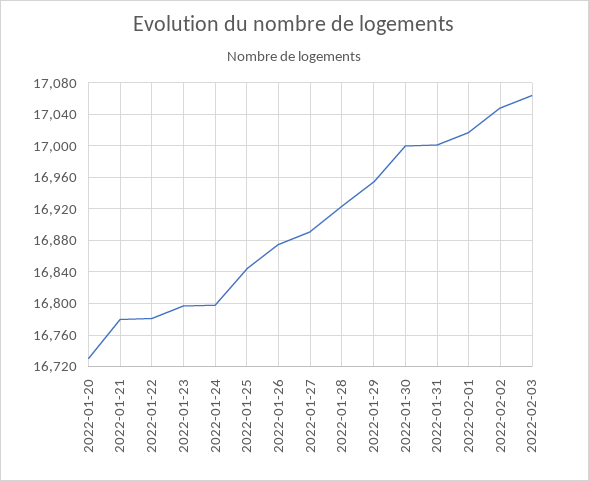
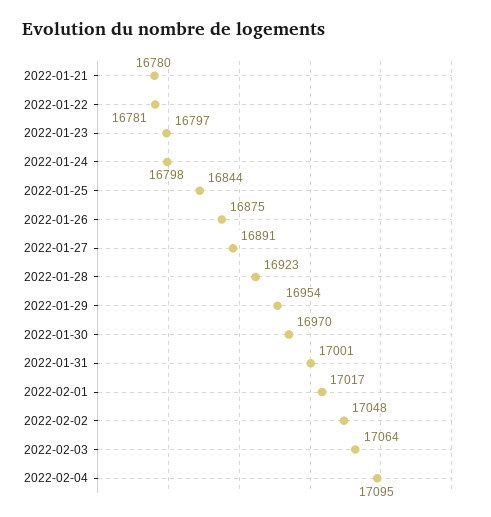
2022-01-20: 16730 -> none
2022-01-30: 17000 -> 16970
2022-02-04: none -> 17095

